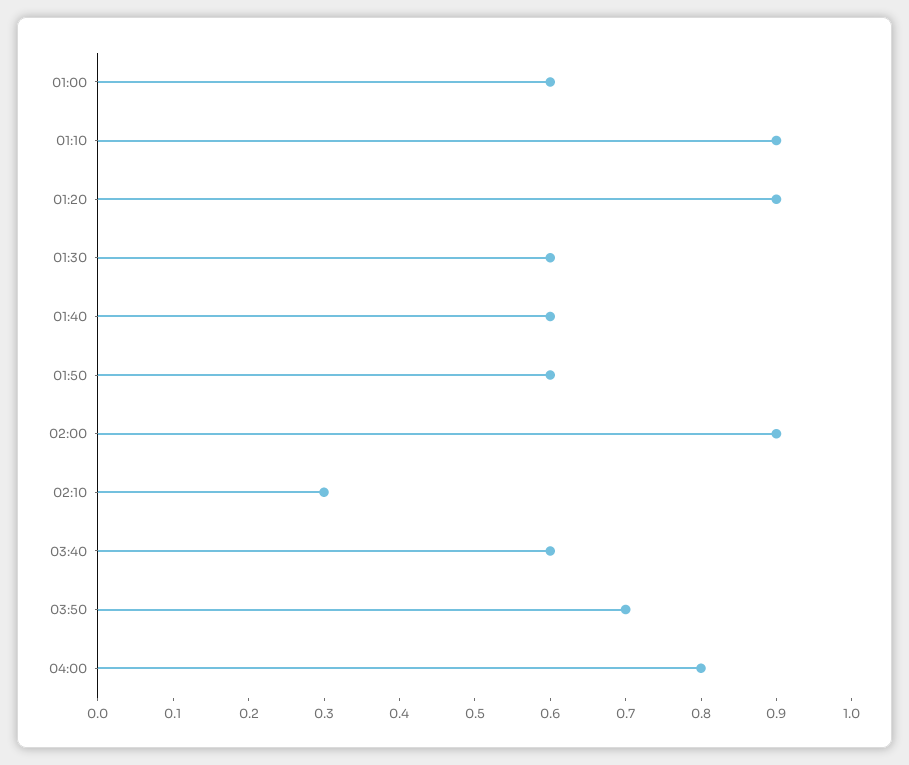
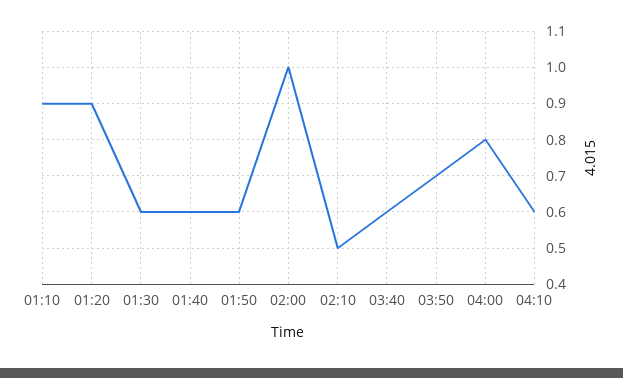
01:00: 0.6 -> none
02:00: 0.9 -> 1
02:10: 0.3 -> 0.5
04:10: none -> 0.6

